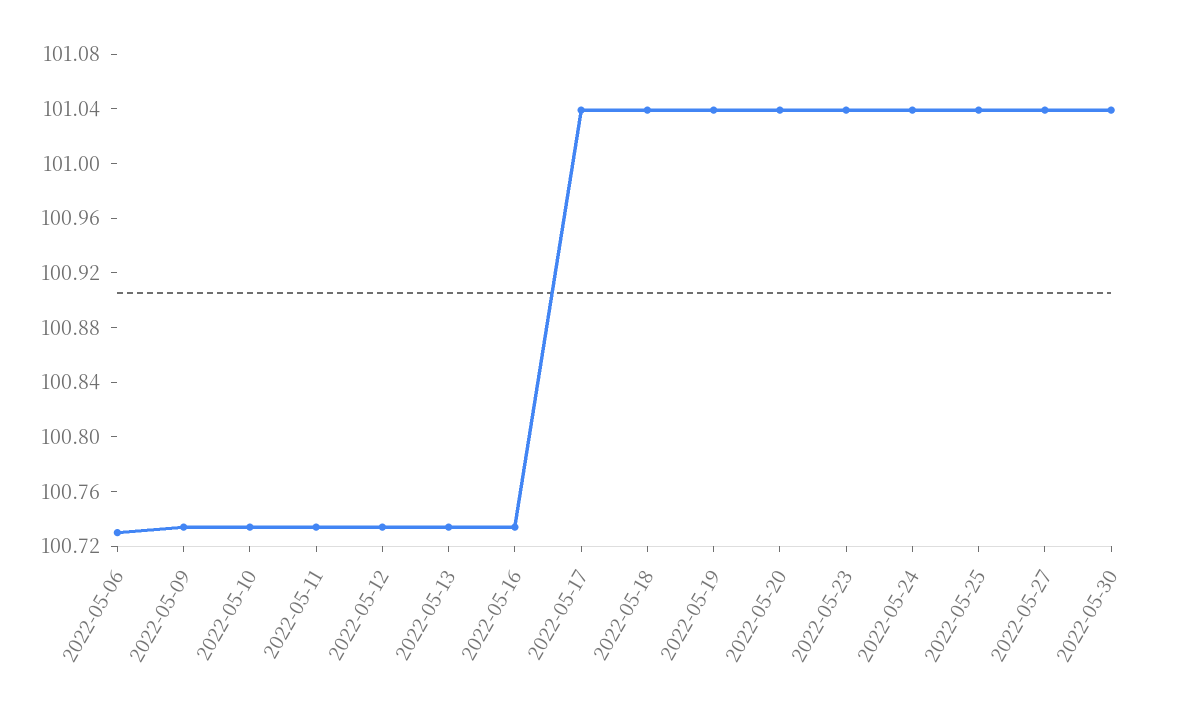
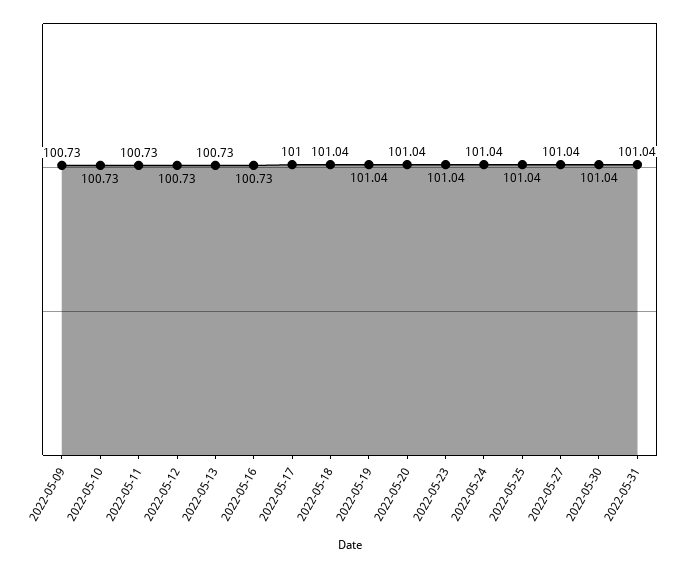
2022-05-06: 100.73 -> none
2022-05-17: 101.04 -> 101
2022-05-31: none -> 101.04

